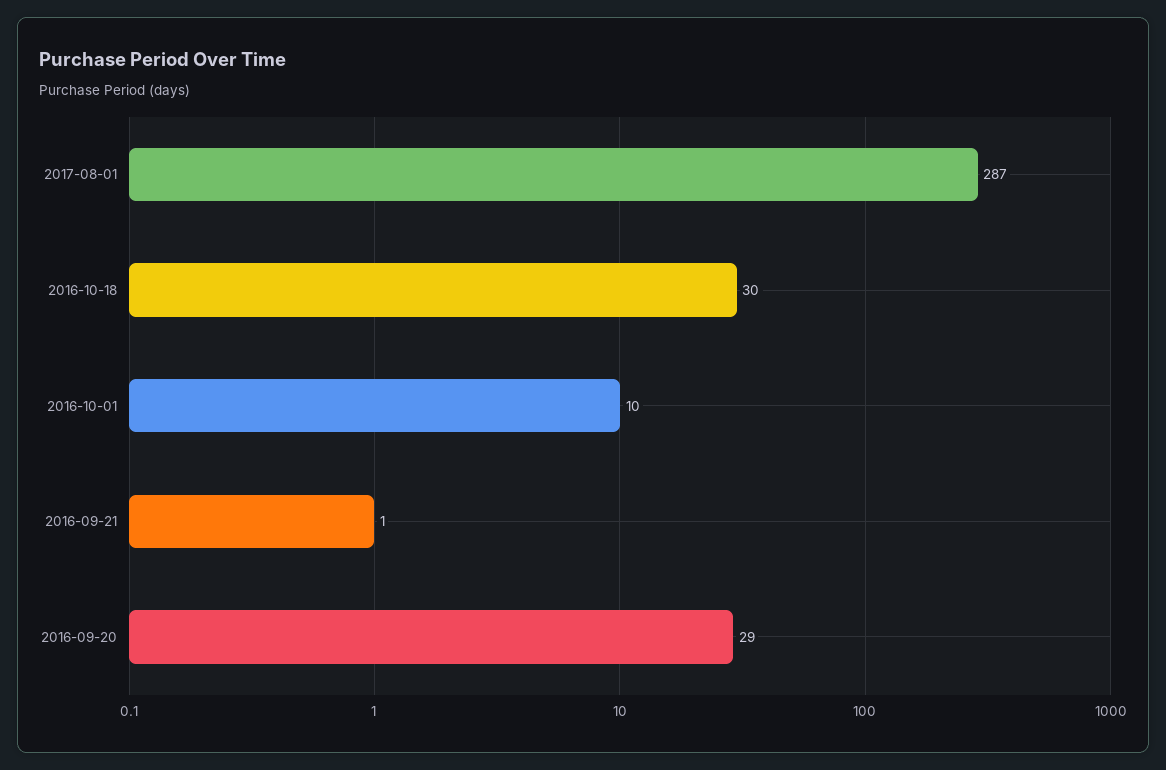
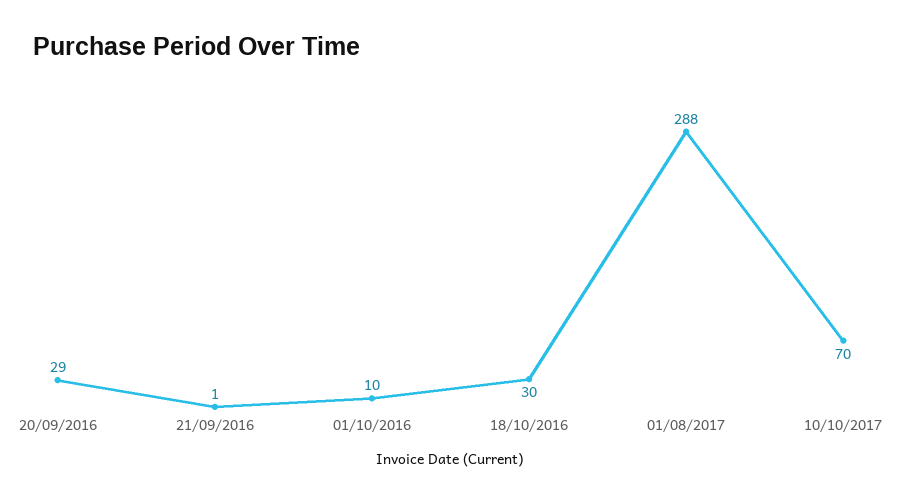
2017-08-01: 287 -> 288
10/10/2017: none -> 70

